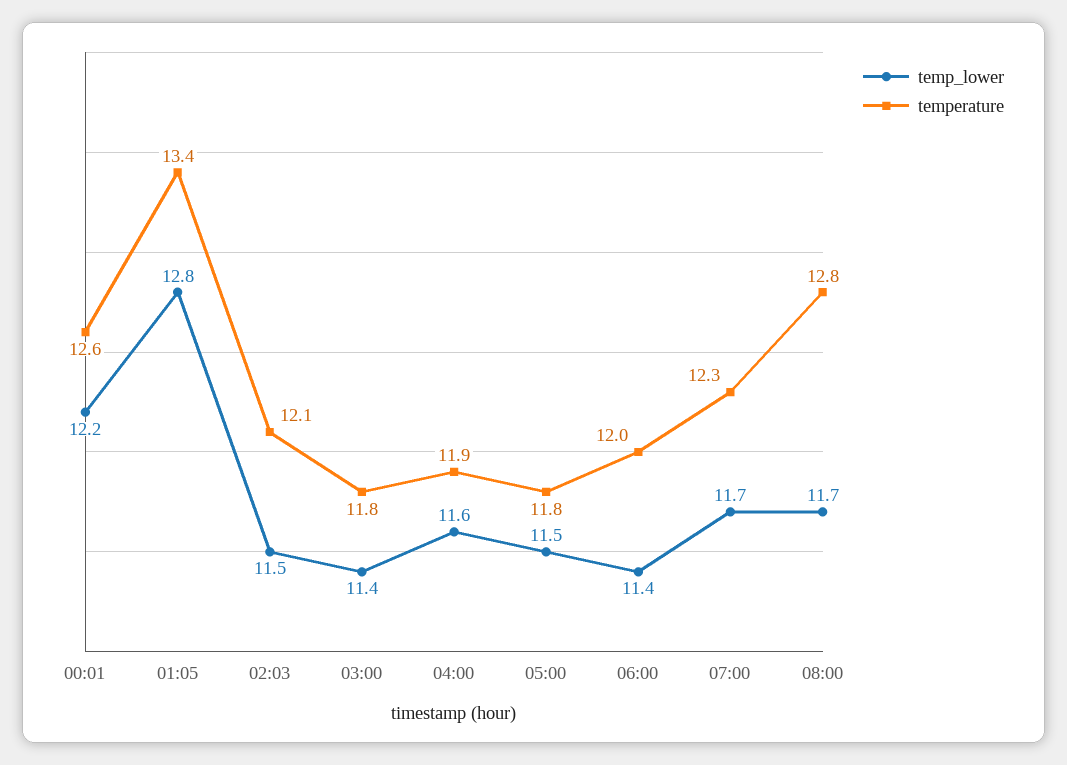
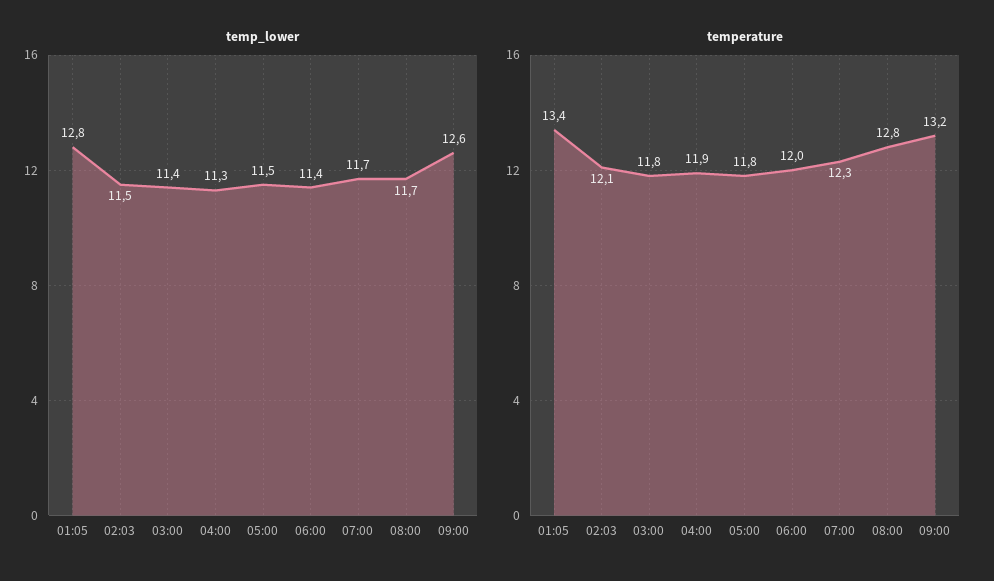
temp_lower, 00:01: 12.2 -> none
temperature, 00:01: 12.6 -> none
temp_lower, 04:00: 11.6 -> 11.3
temp_lower, 09:00: none -> 12.6
temperature, 09:00: none -> 13.2

